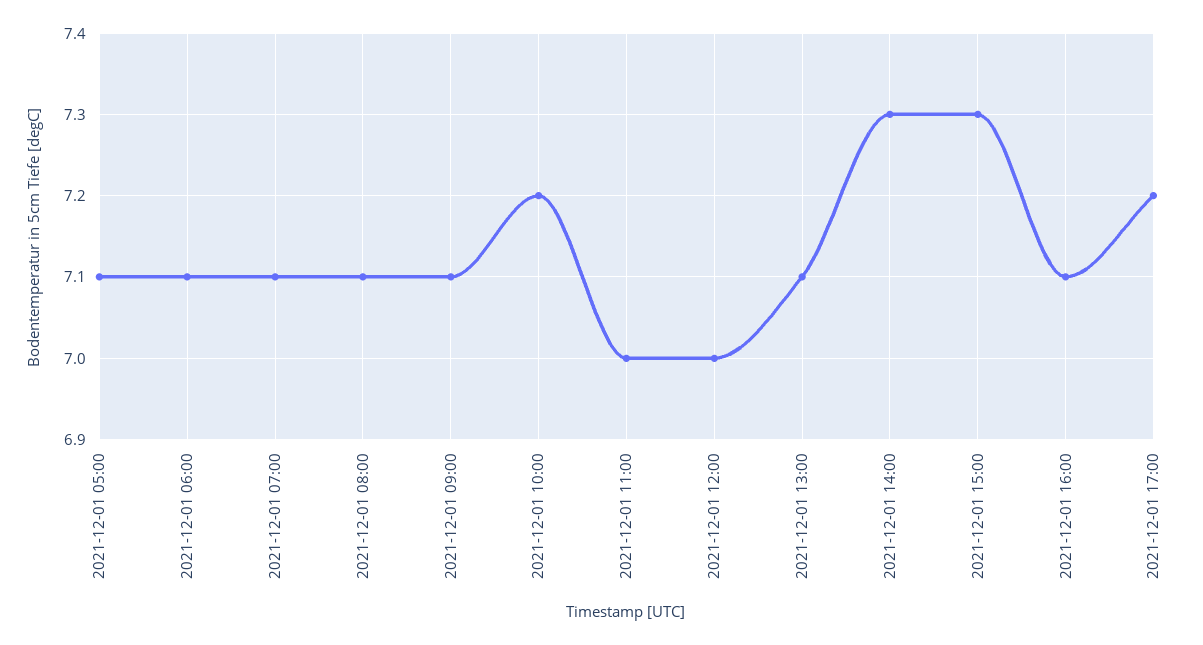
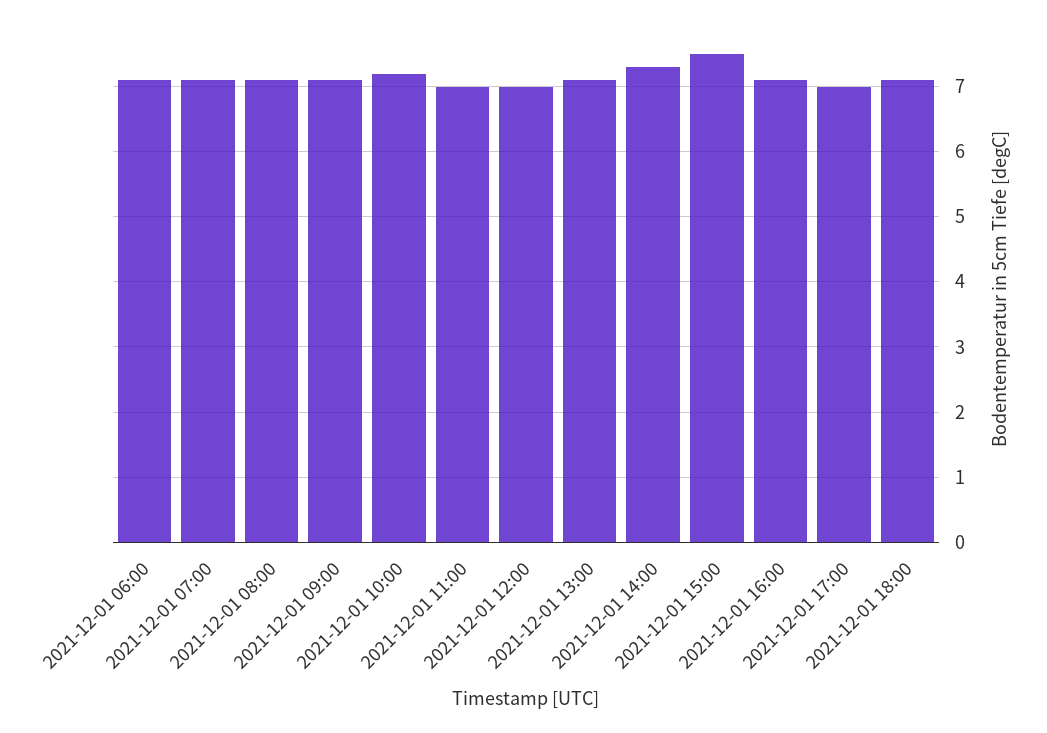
2021-12-01 05:00: 7.1 -> none
2021-12-01 15:00: 7.3 -> 7.5
2021-12-01 17:00: 7.2 -> 7
2021-12-01 18:00: none -> 7.1

